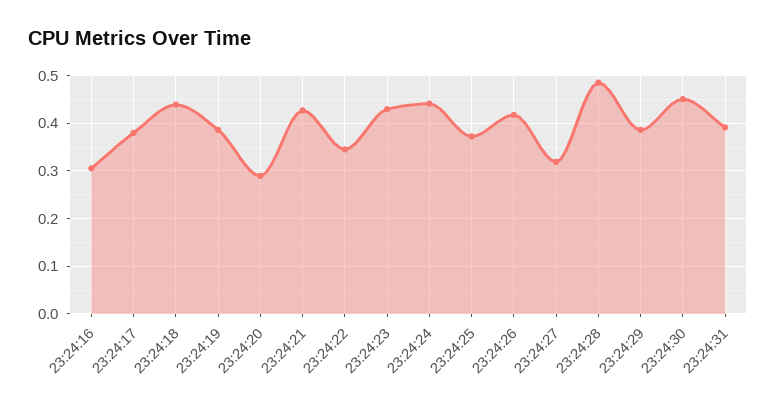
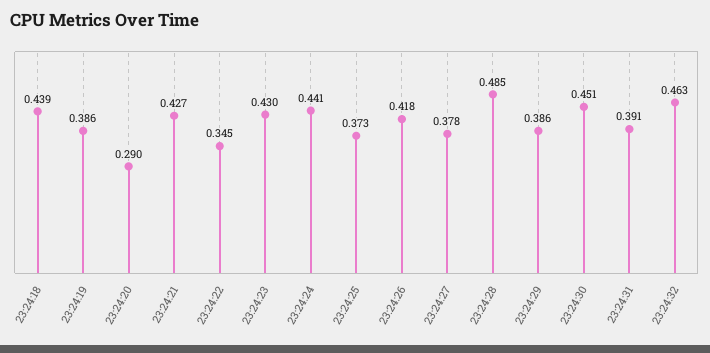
23:24:16: 0.3 -> none
23:24:17: 0.38 -> none
23:24:27: 0.32 -> 0.378
23:24:32: none -> 0.463

